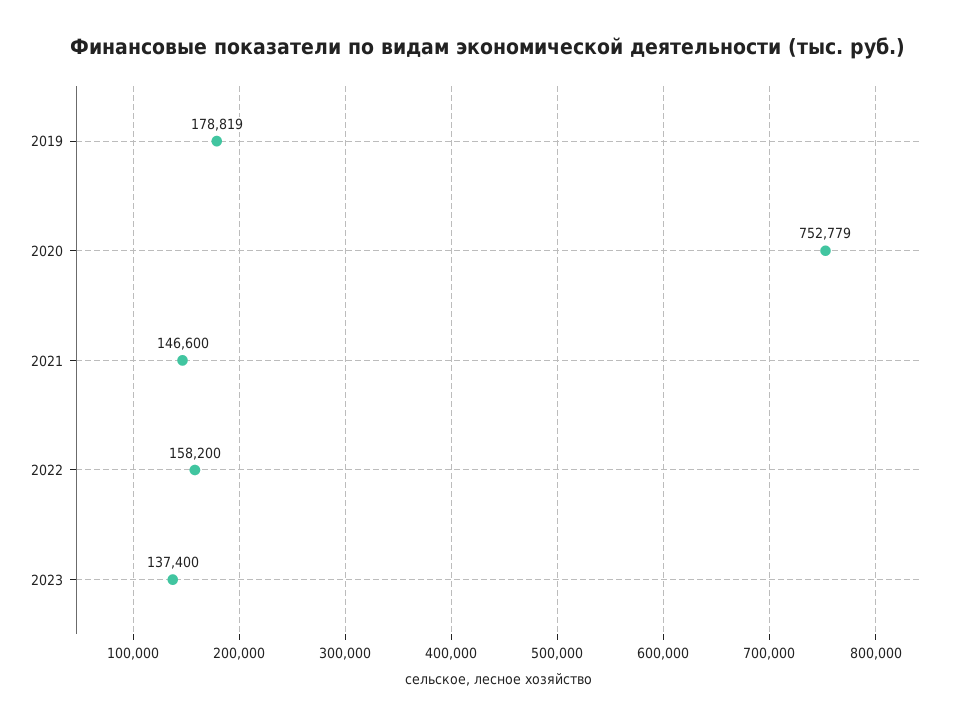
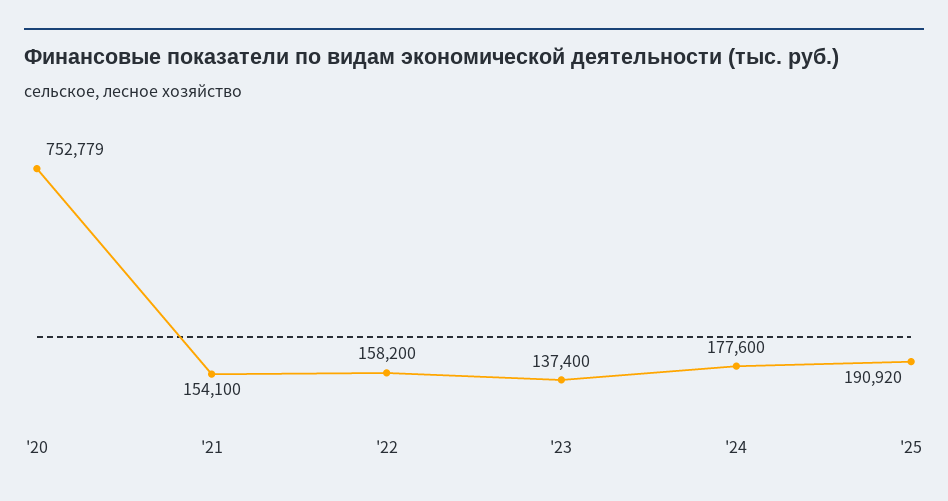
2019: 178819 -> none
2021: 146600 -> 154100
'24: none -> 177600
'25: none -> 190920

